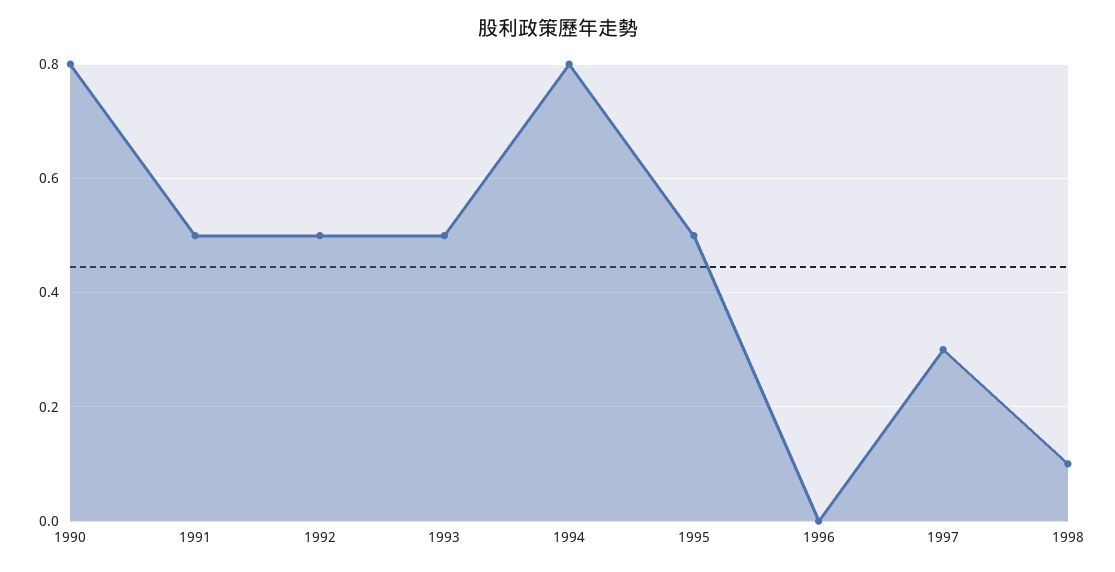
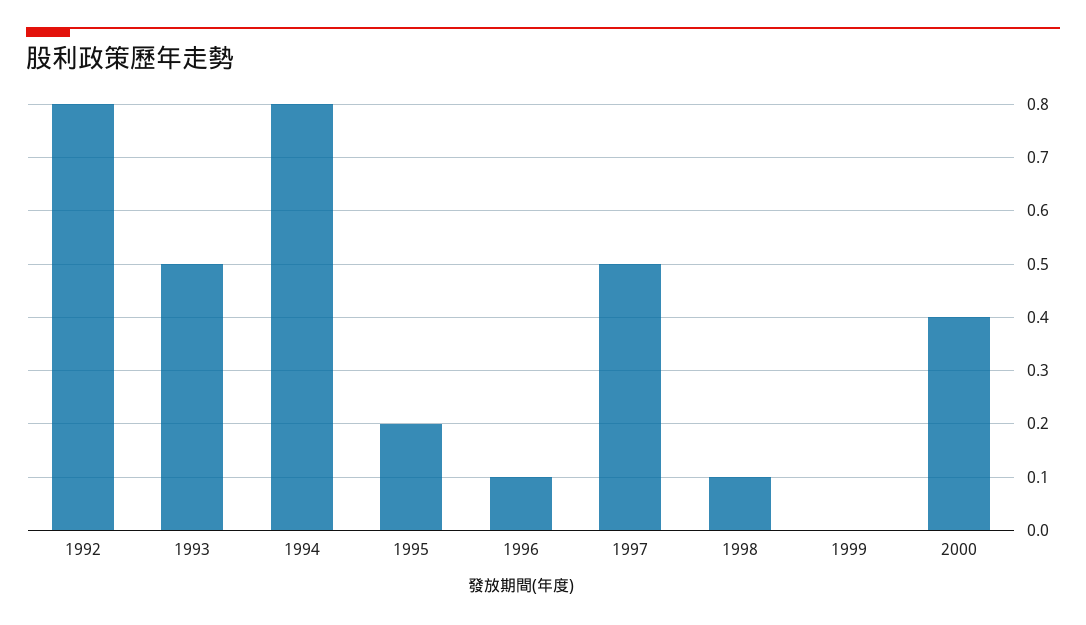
1990: 0.8 -> none
1991: 0.5 -> none
1992: 0.5 -> 0.8
1995: 0.5 -> 0.2
1996: 0 -> 0.1
1997: 0.3 -> 0.5
1999: none -> 0
2000: none -> 0.4

